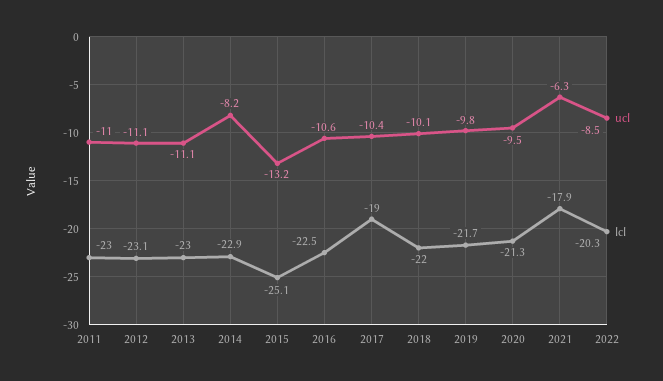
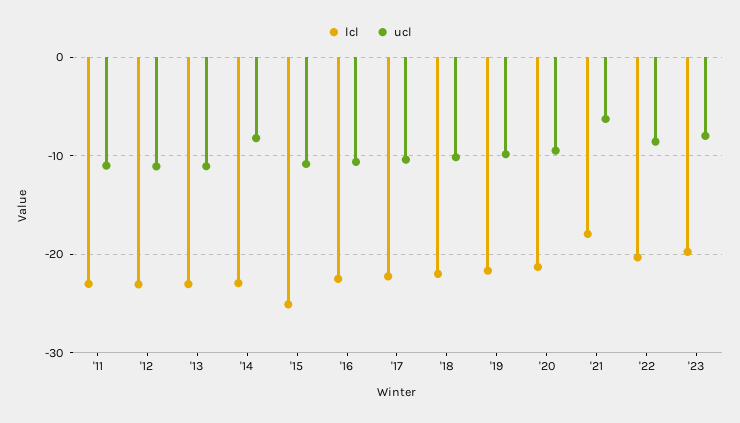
ucl, 2015: -13.2 -> -11
lcl, 2017: -19 -> -22
lcl, '23: none -> -20
ucl, '23: none -> -8

